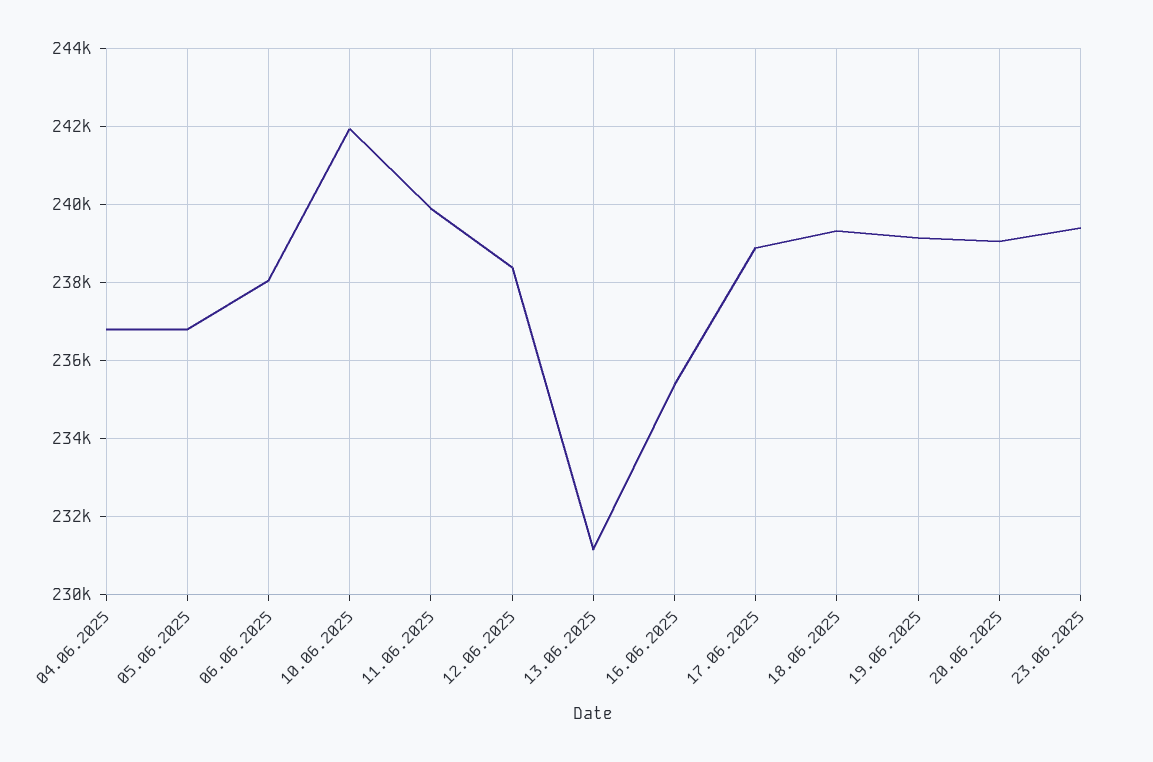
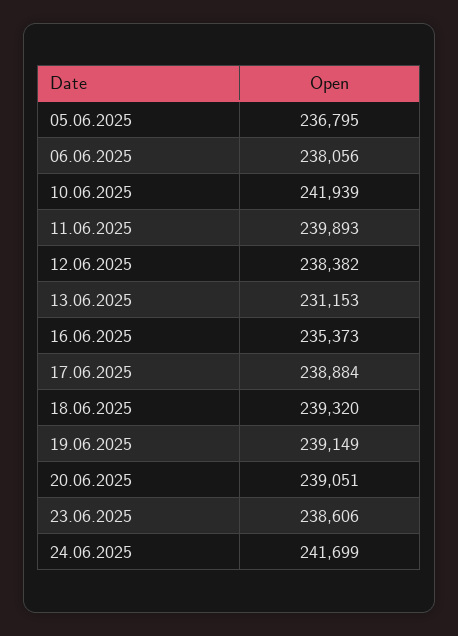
04.06.2025: 236800 -> none
23.06.2025: 239400 -> 238606
24.06.2025: none -> 241699

